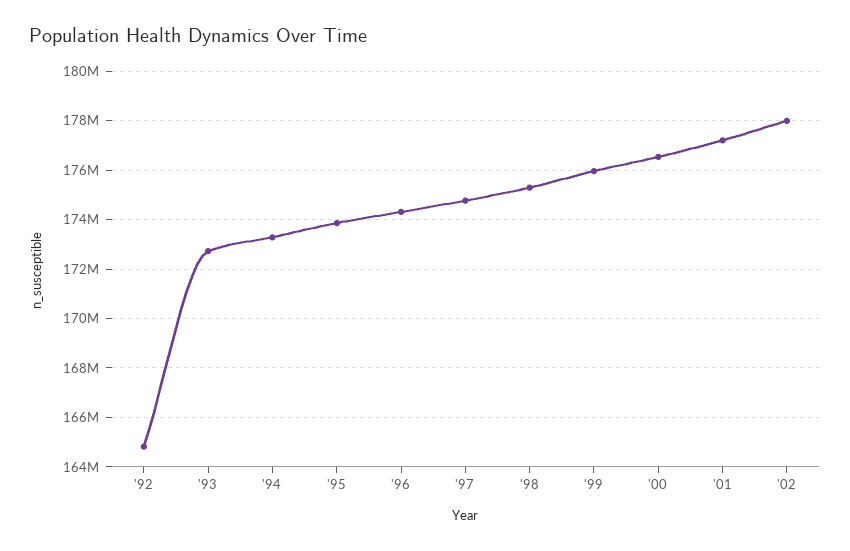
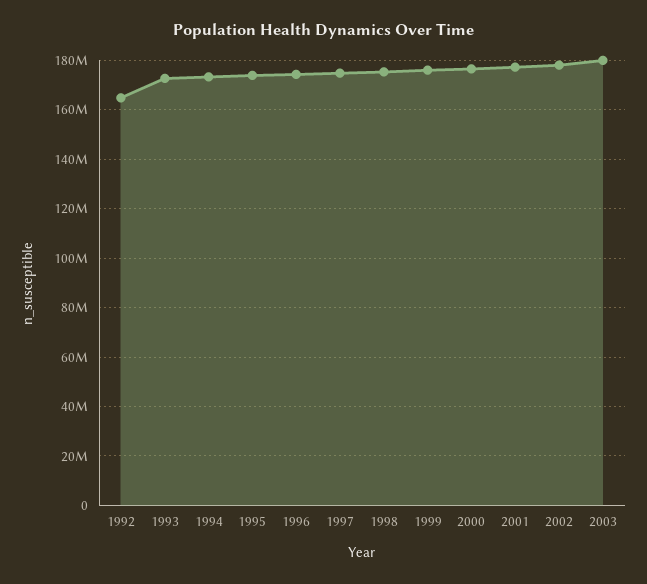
2003: none -> 180000000

